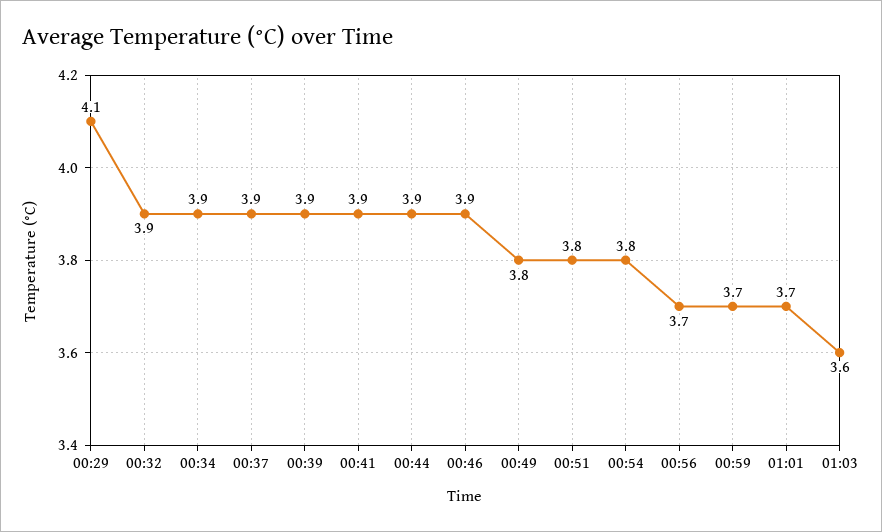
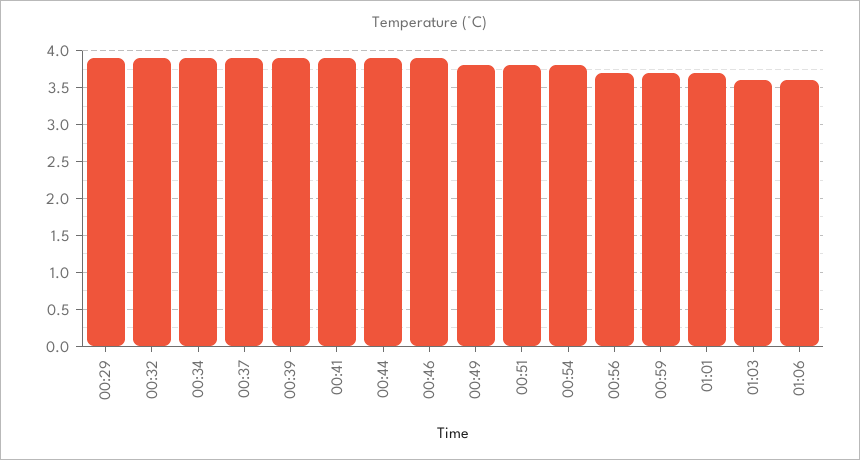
00:29: 4.1 -> 3.9
01:06: none -> 3.6

